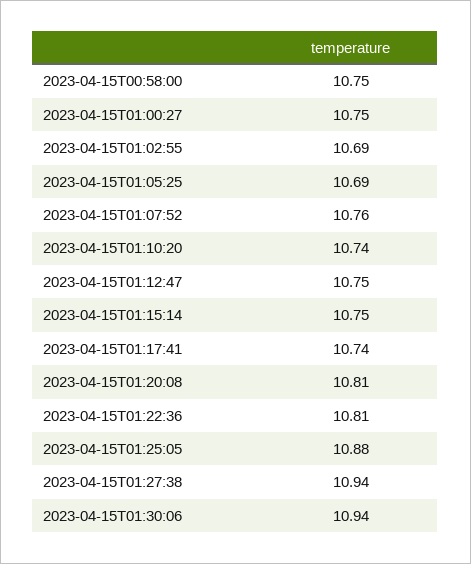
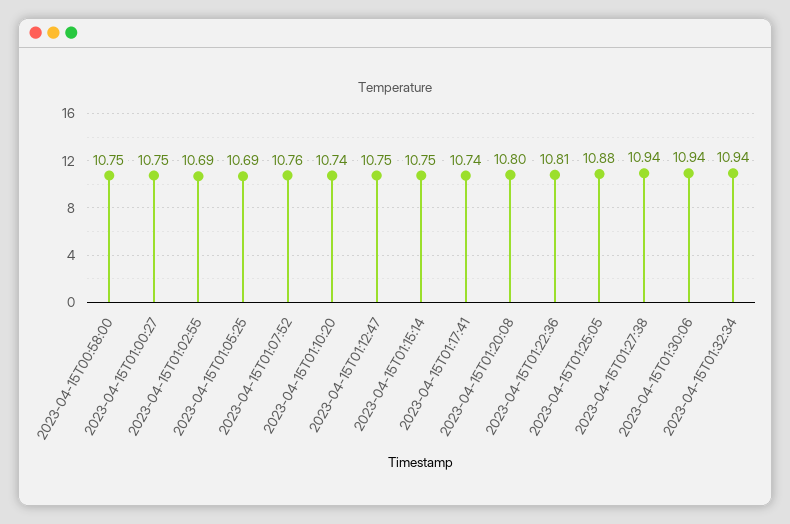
2023-04-15T01:20:08: 10.81 -> 10.8
2023-04-15T01:32:34: none -> 10.94

